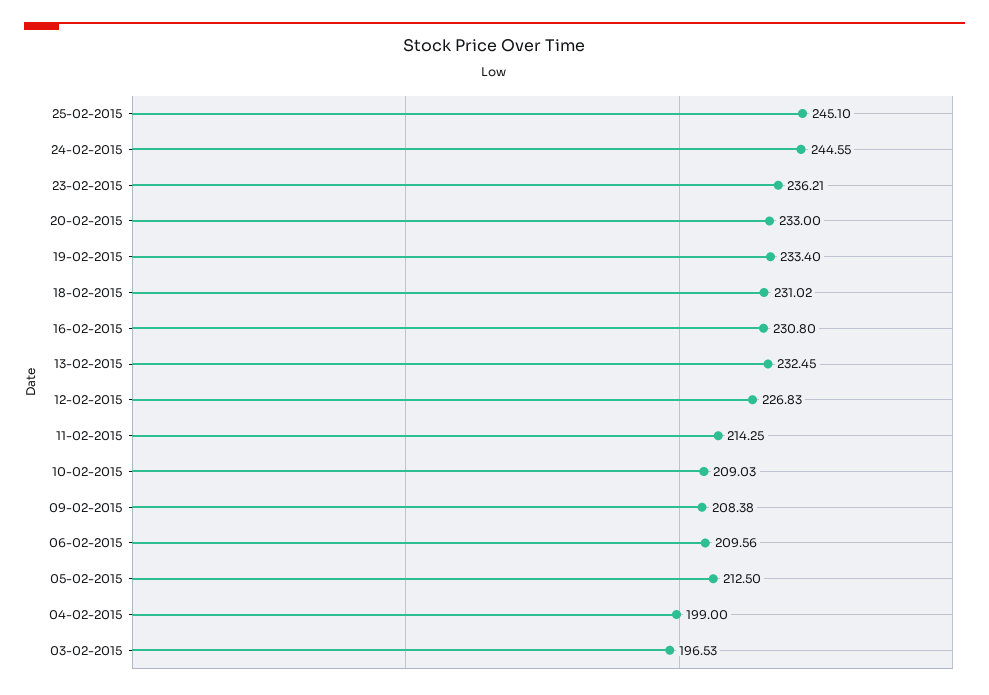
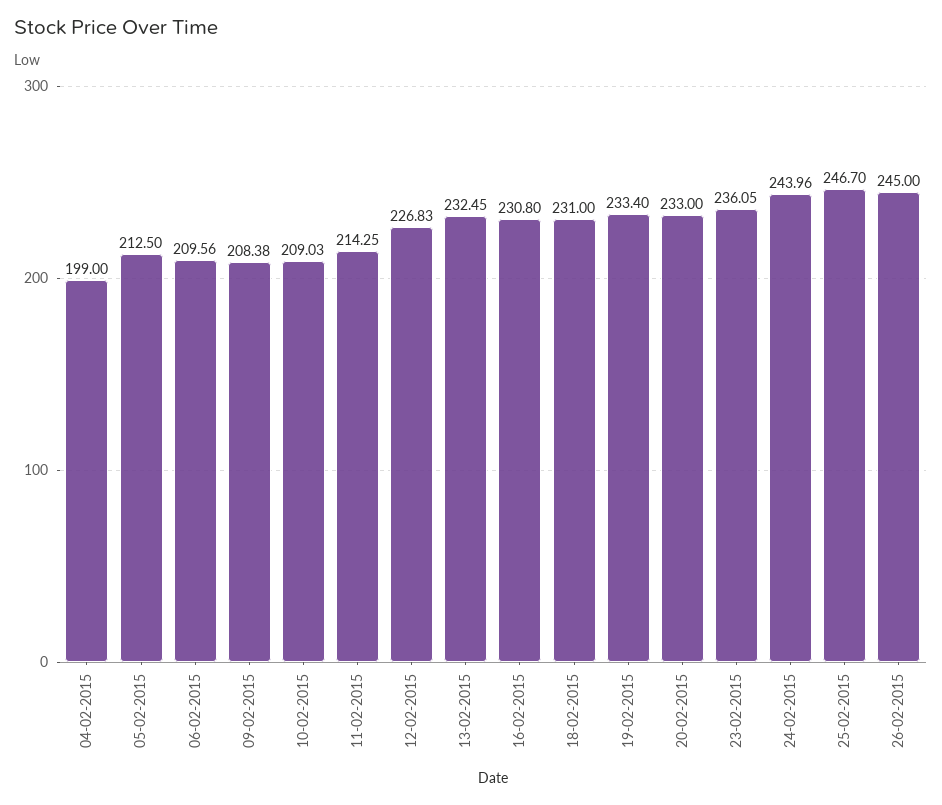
25-02-2015: 245.1 -> 246.7
24-02-2015: 244.55 -> 243.96
23-02-2015: 236.21 -> 236.05
18-02-2015: 231.02 -> 231
03-02-2015: 196.53 -> none
26-02-2015: none -> 245

